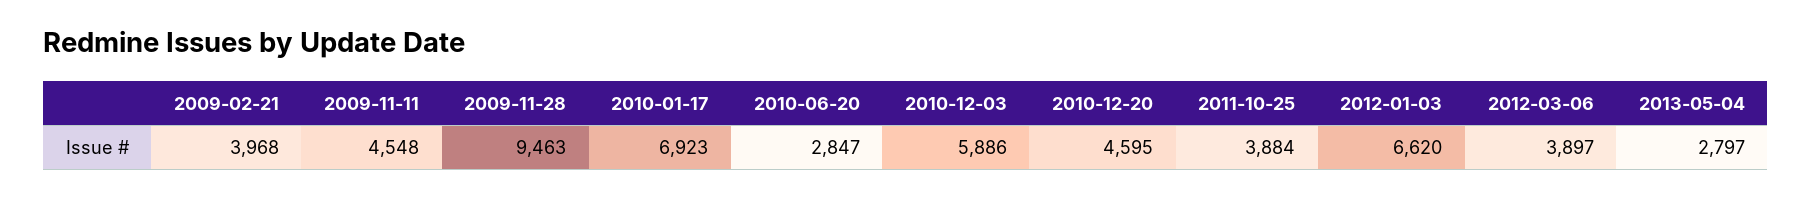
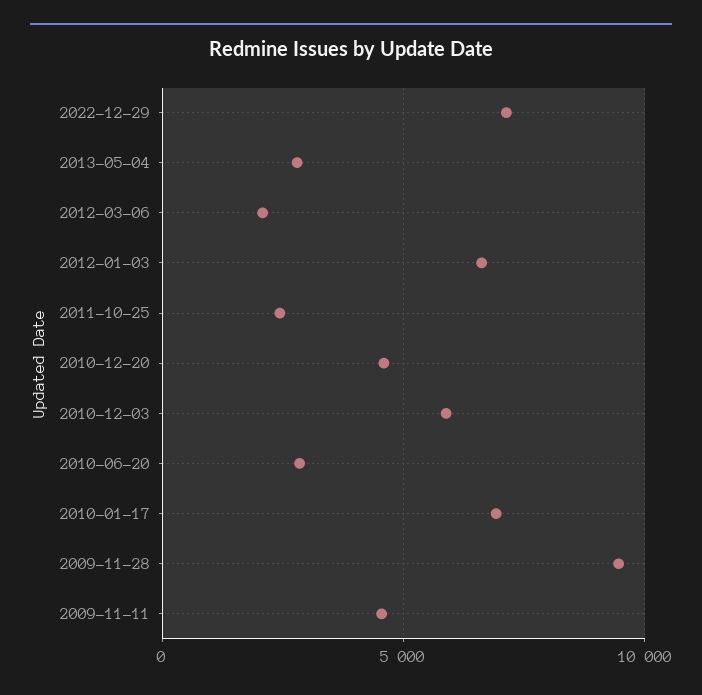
2009-02-21: 3968 -> none
2011-10-25: 3884 -> 2500
2012-03-06: 3897 -> 2000
2022-12-29: none -> 7000

